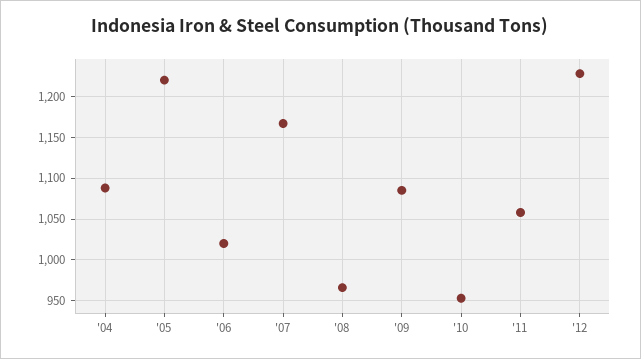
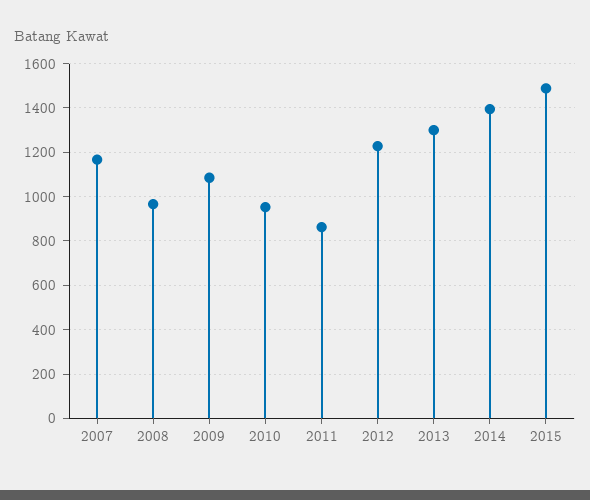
'04: 1090 -> none
'05: 1220 -> none
'06: 1020 -> none
'11: 1060 -> 850
2013: none -> 1300
2014: none -> 1400
2015: none -> 1500

